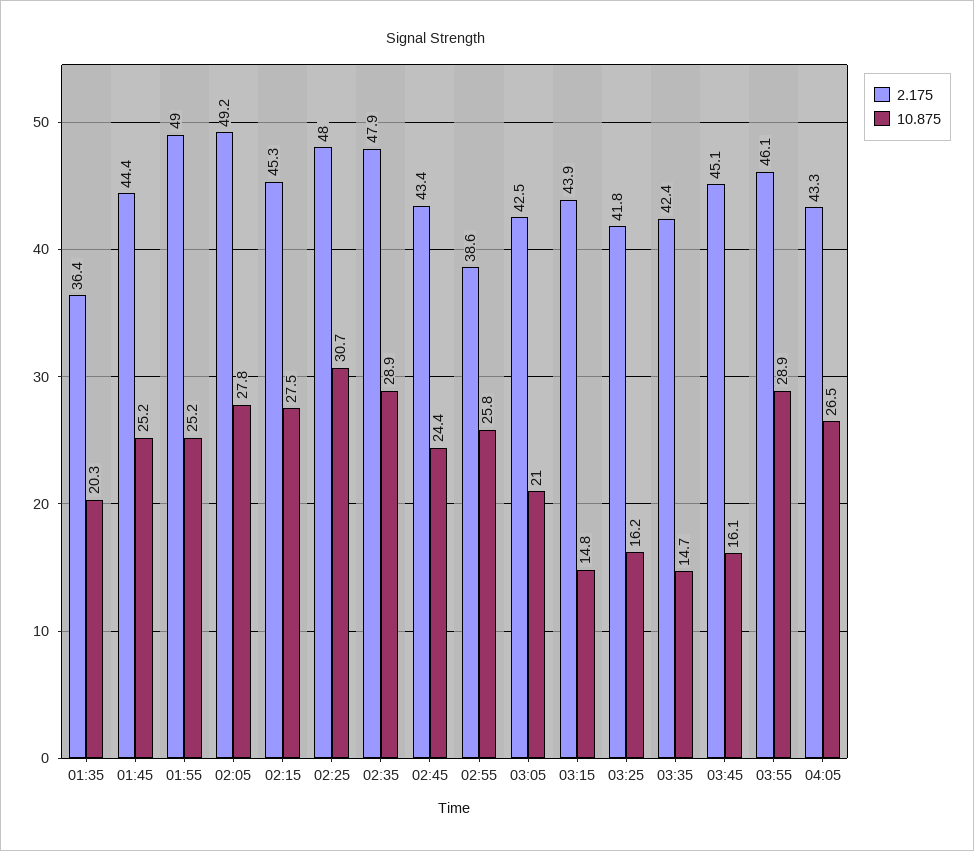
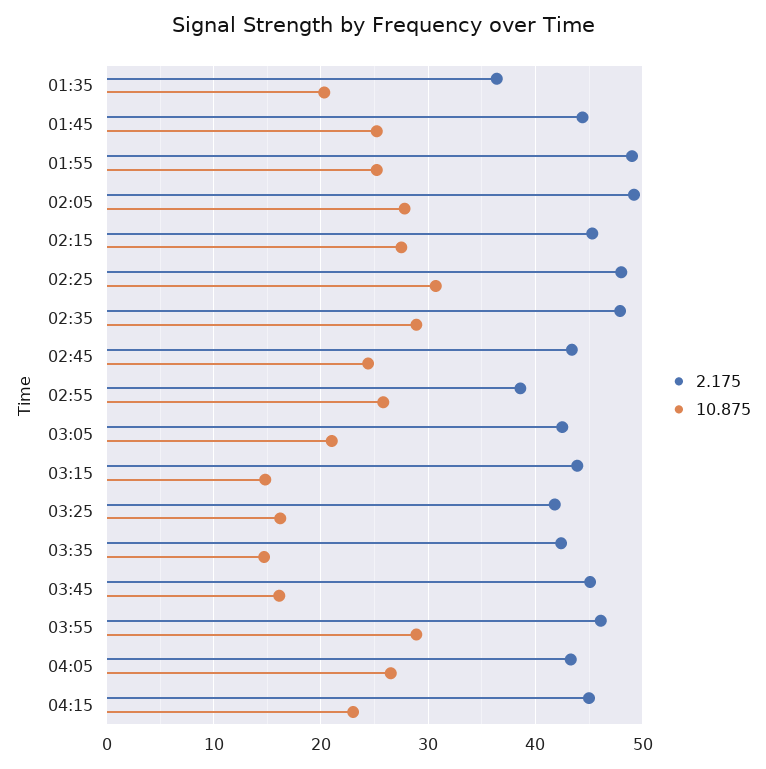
2.175, 04:15: none -> 45
10.875, 04:15: none -> 23

